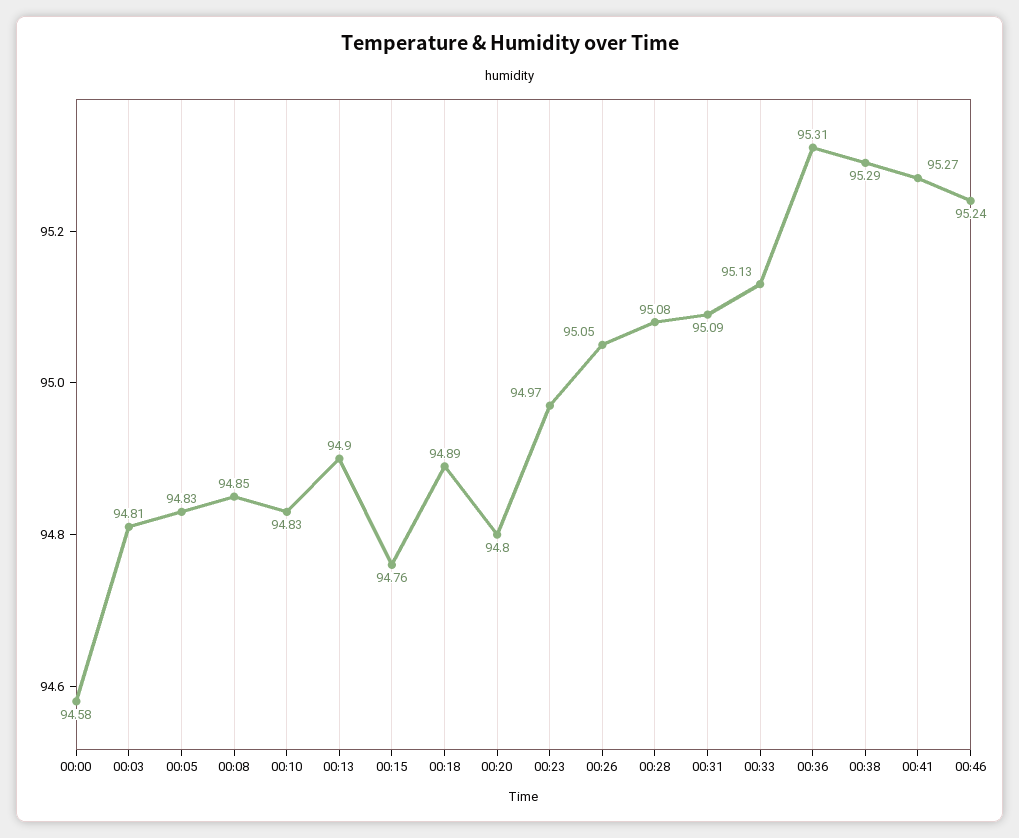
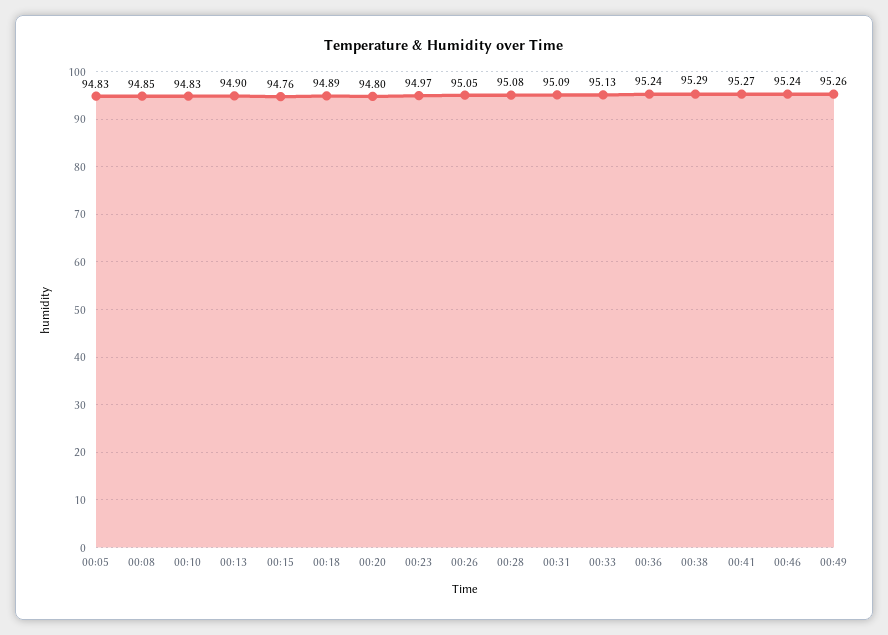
00:00: 94.58 -> none
00:03: 94.81 -> none
00:36: 95.31 -> 95.24
00:49: none -> 95.26

